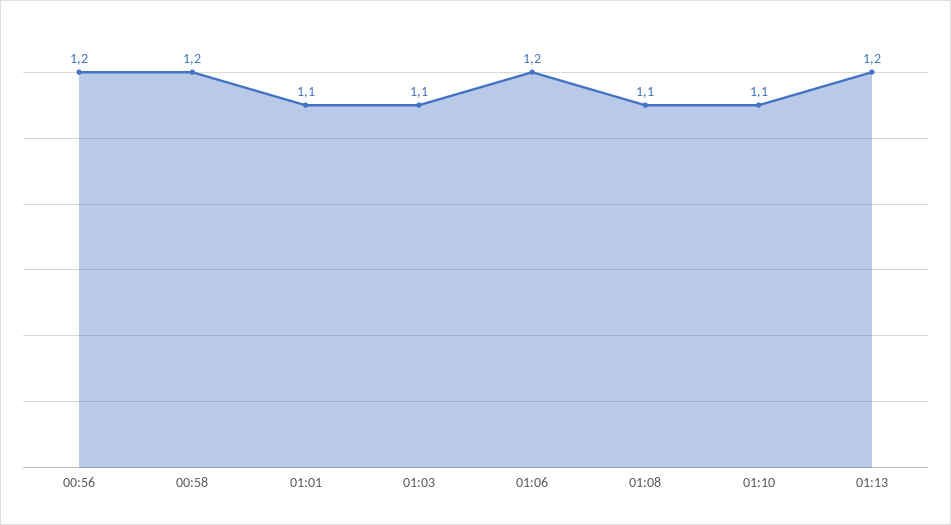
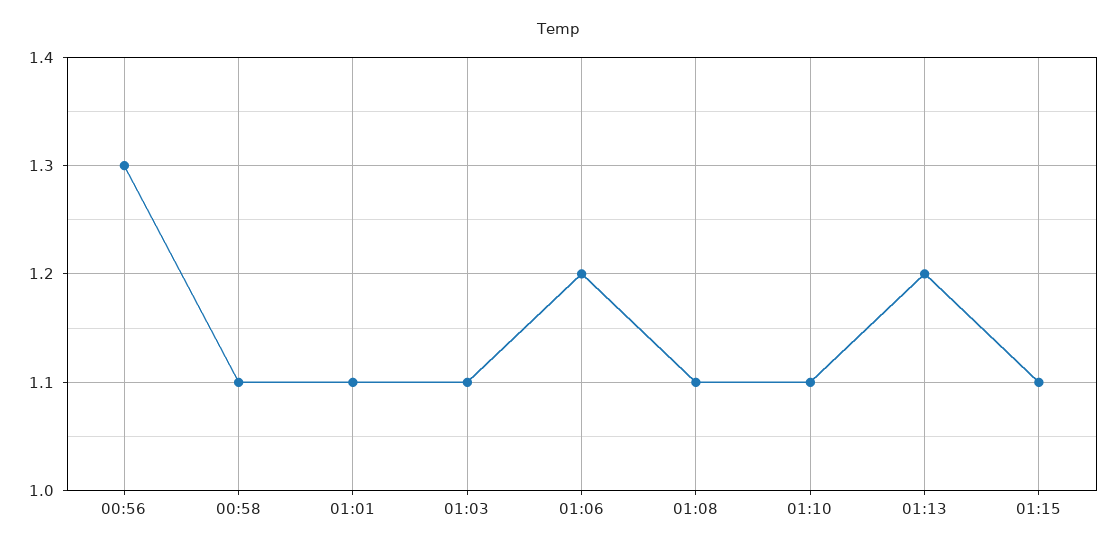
00:56: 1.2 -> 1.3
00:58: 1.2 -> 1.1
01:15: none -> 1.1

